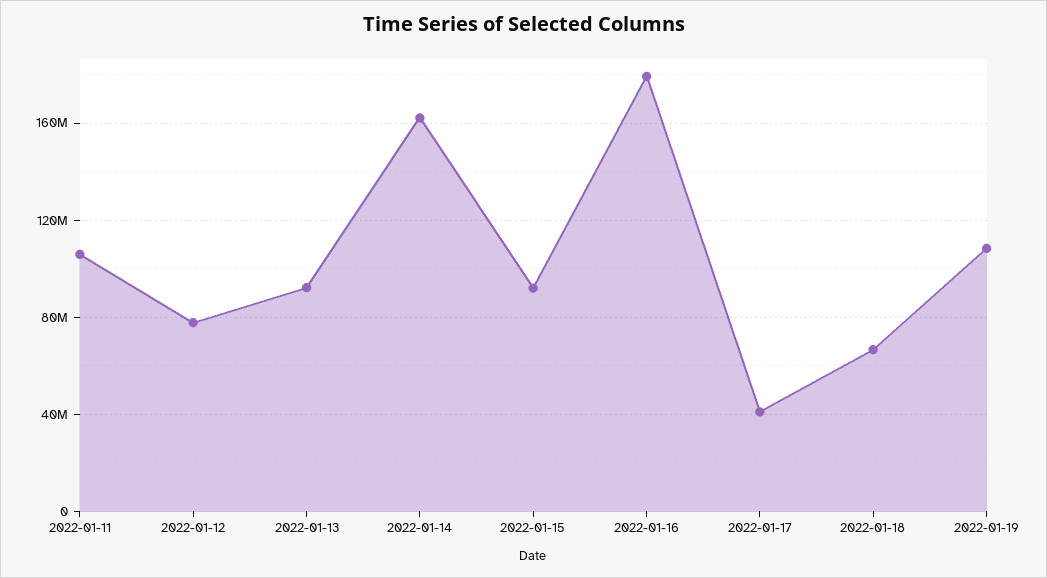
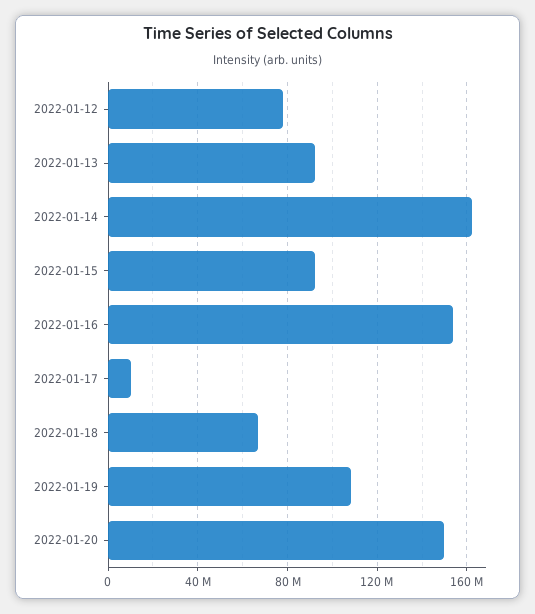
2022-01-11: 105000000 -> none
2022-01-16: 180000000 -> 155000000
2022-01-17: 40000000 -> 10000000
2022-01-20: none -> 150000000

